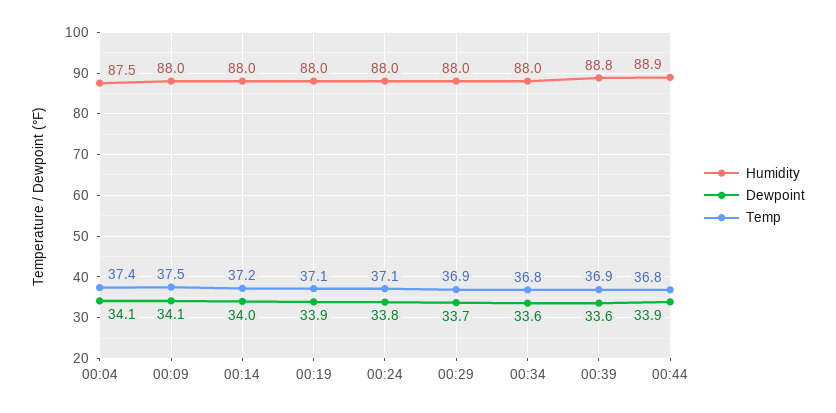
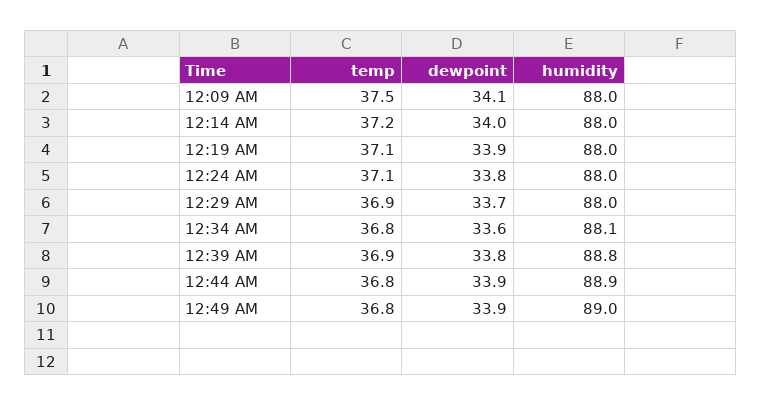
Humidity, 00:04: 87.5 -> none
Dewpoint, 00:04: 34.1 -> none
Temp, 00:04: 37.4 -> none
Humidity, 00:34: 88 -> 88.1
Dewpoint, 00:39: 33.6 -> 33.8
Temp, 12:49 AM: none -> 36.8
Dewpoint, 12:49 AM: none -> 33.9
Humidity, 12:49 AM: none -> 89

